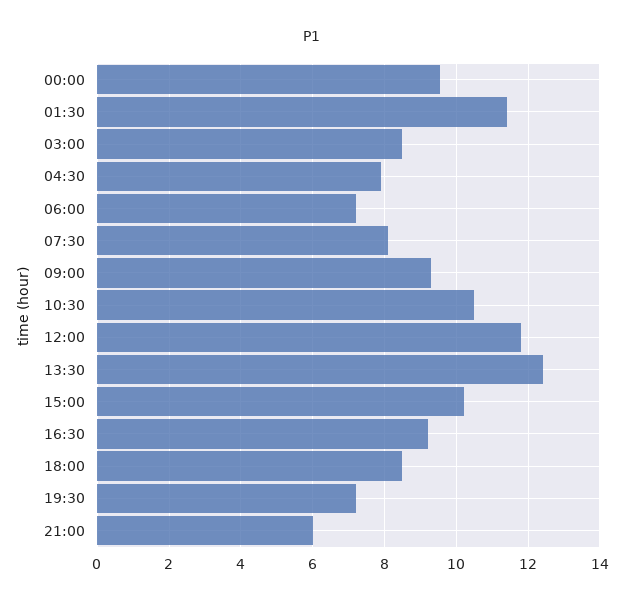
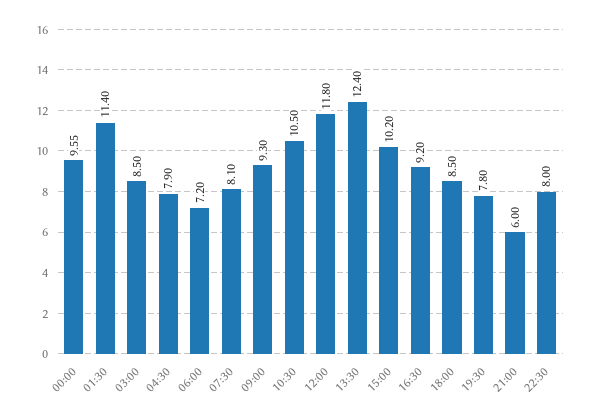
19:30: 7.2 -> 7.8
22:30: none -> 8

